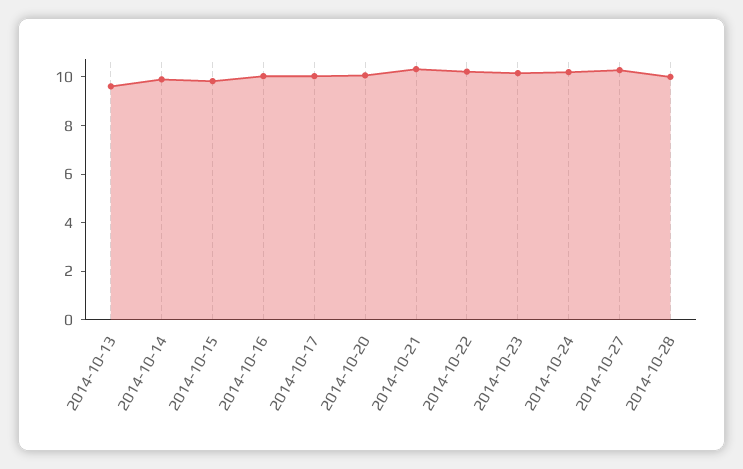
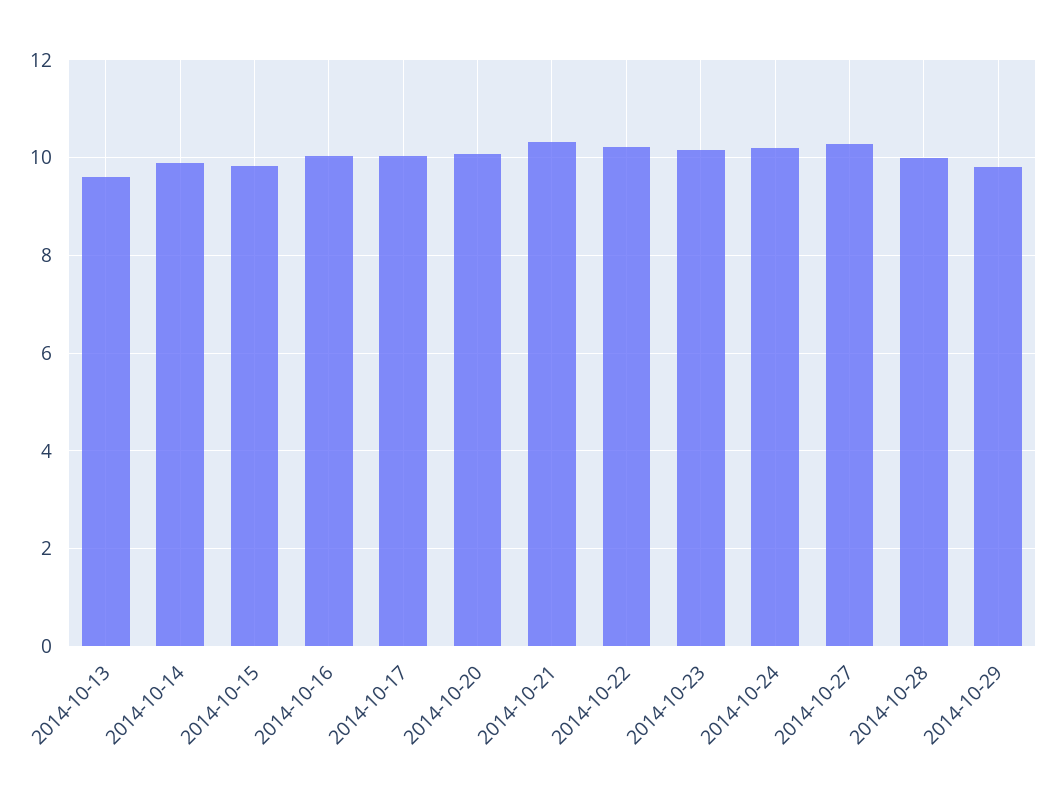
2014-10-29: none -> 9.8

